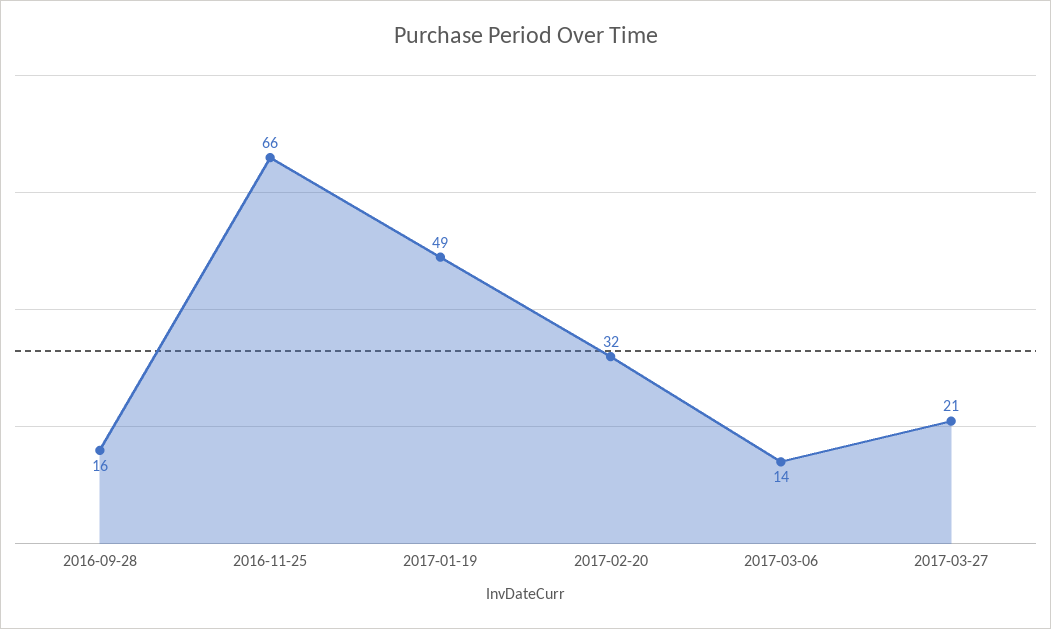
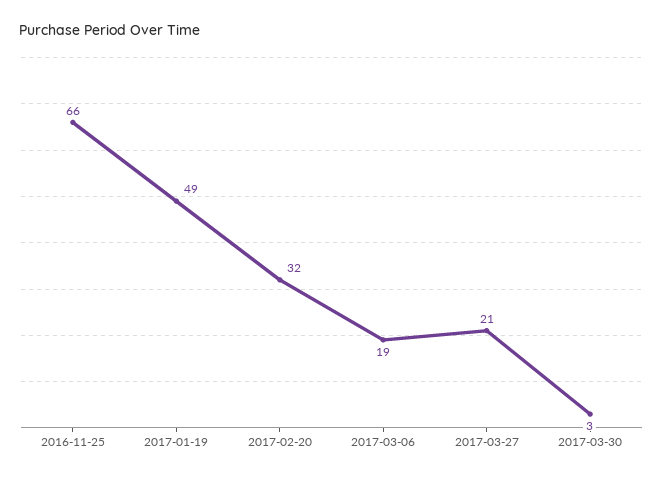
2016-09-28: 16 -> none
2017-03-06: 14 -> 19
2017-03-30: none -> 3

